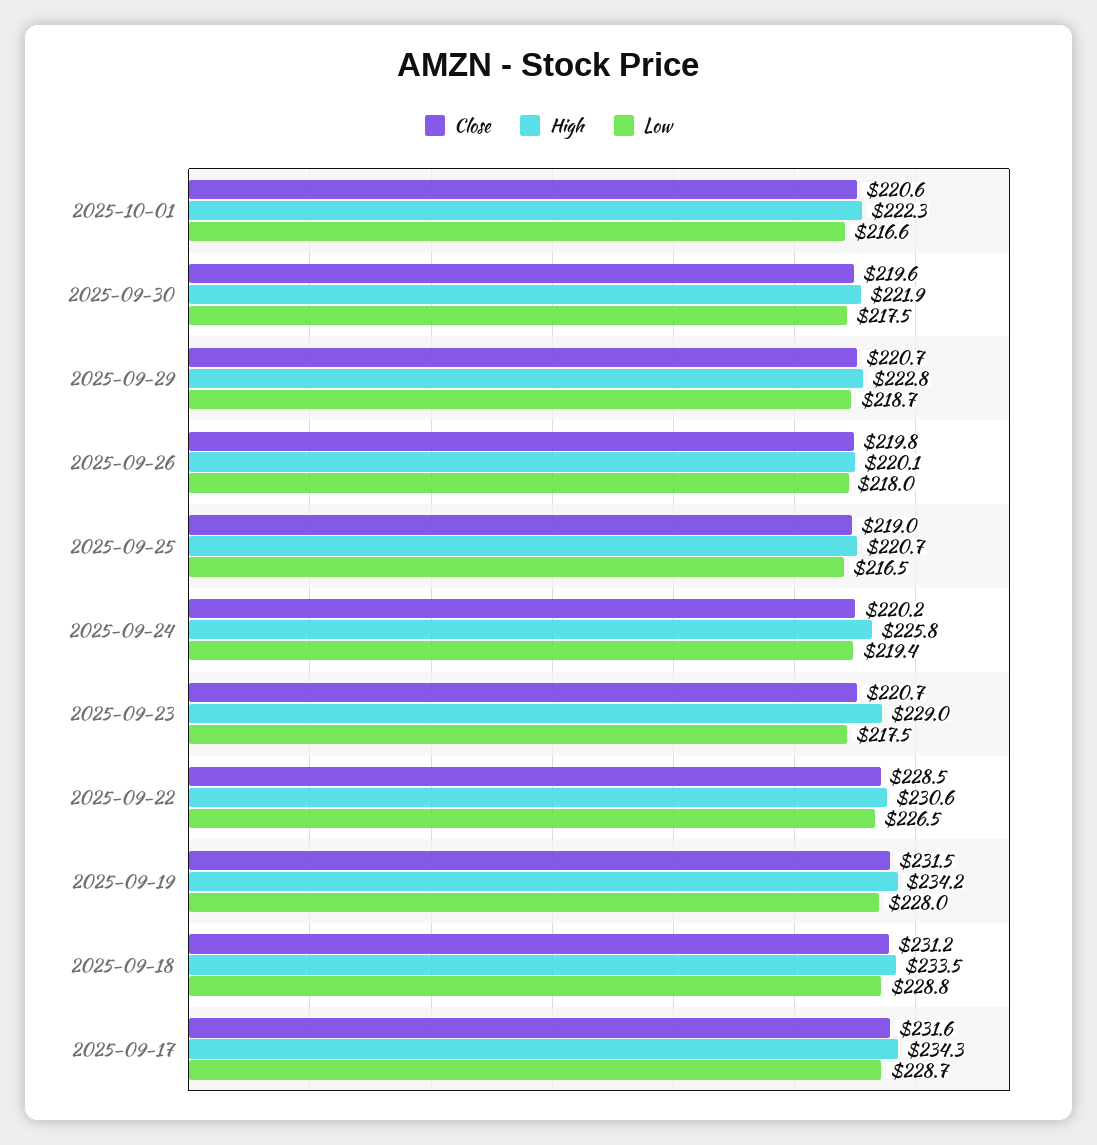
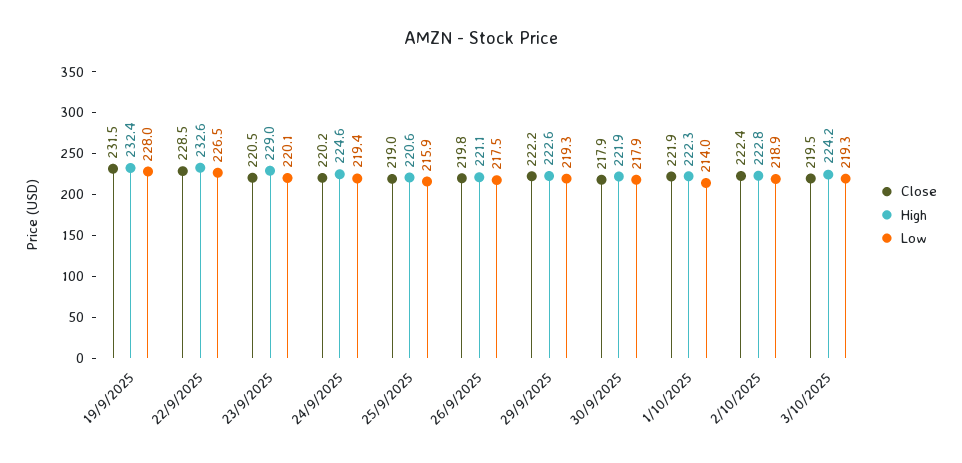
Close, 2025-10-01: 220.6 -> 221.9
Low, 2025-10-01: 216.6 -> 214
Close, 2025-09-30: 219.6 -> 217.9
Low, 2025-09-30: 217.5 -> 217.9
Close, 2025-09-29: 220.7 -> 222.2
High, 2025-09-29: 222.8 -> 222.6
Low, 2025-09-29: 218.7 -> 219.3
High, 2025-09-26: 220.1 -> 221.1
Low, 2025-09-26: 218 -> 217.5
High, 2025-09-25: 220.7 -> 220.6
Low, 2025-09-25: 216.5 -> 215.9
High, 2025-09-24: 225.8 -> 224.6
Close, 2025-09-23: 220.7 -> 220.5
Low, 2025-09-23: 217.5 -> 220.1
High, 2025-09-22: 230.6 -> 232.6
High, 2025-09-19: 234.2 -> 232.4
Close, 2025-09-18: 231.2 -> none
High, 2025-09-18: 233.5 -> none
Low, 2025-09-18: 228.8 -> none
Close, 2025-09-17: 231.6 -> none
High, 2025-09-17: 234.3 -> none
Low, 2025-09-17: 228.7 -> none
Close, 2/10/2025: none -> 222.4
High, 2/10/2025: none -> 222.8
Low, 2/10/2025: none -> 218.9
Close, 3/10/2025: none -> 219.5
High, 3/10/2025: none -> 224.2
Low, 3/10/2025: none -> 219.3

